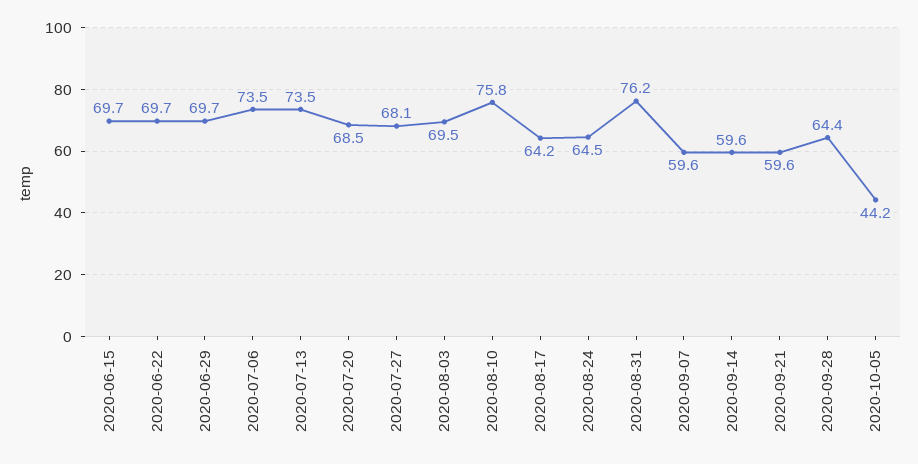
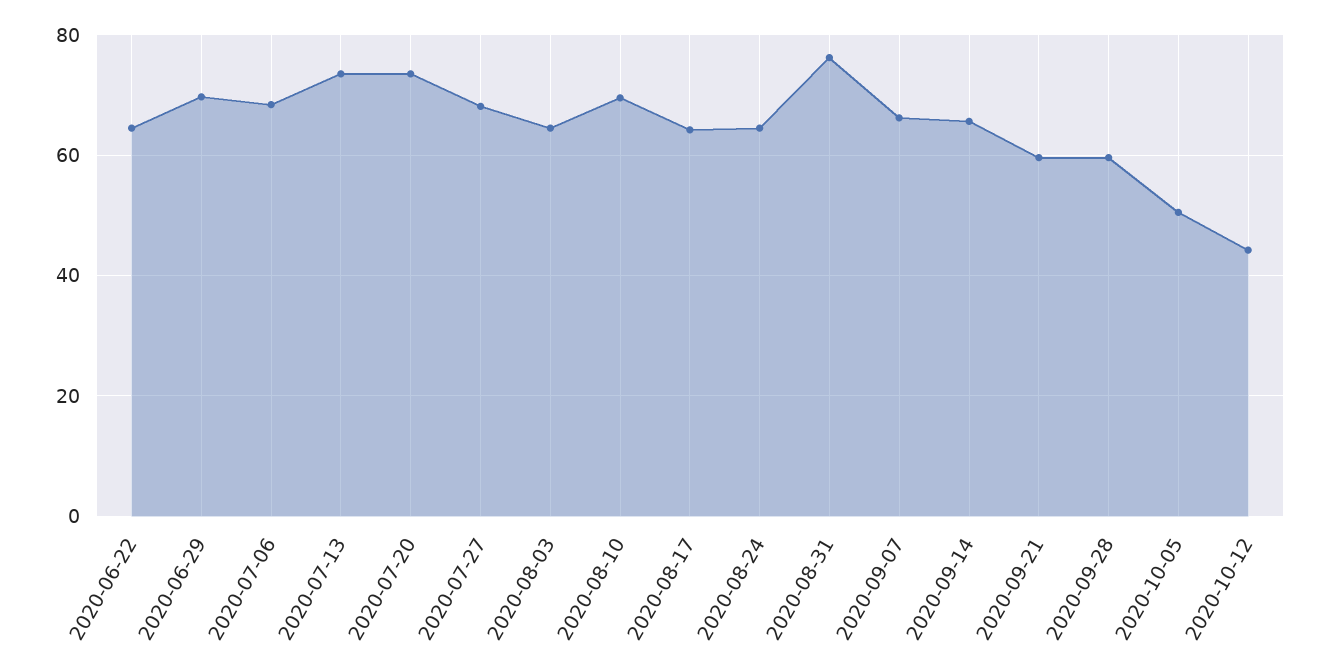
2020-06-15: 69.7 -> none
2020-06-22: 69.7 -> 64
2020-07-06: 73.5 -> 68
2020-07-20: 68.5 -> 74
2020-08-03: 69.5 -> 64
2020-08-10: 75.8 -> 70
2020-09-07: 59.6 -> 66
2020-09-14: 59.6 -> 66
2020-09-28: 64.4 -> 60
2020-10-05: 44.2 -> 50
2020-10-12: none -> 44

